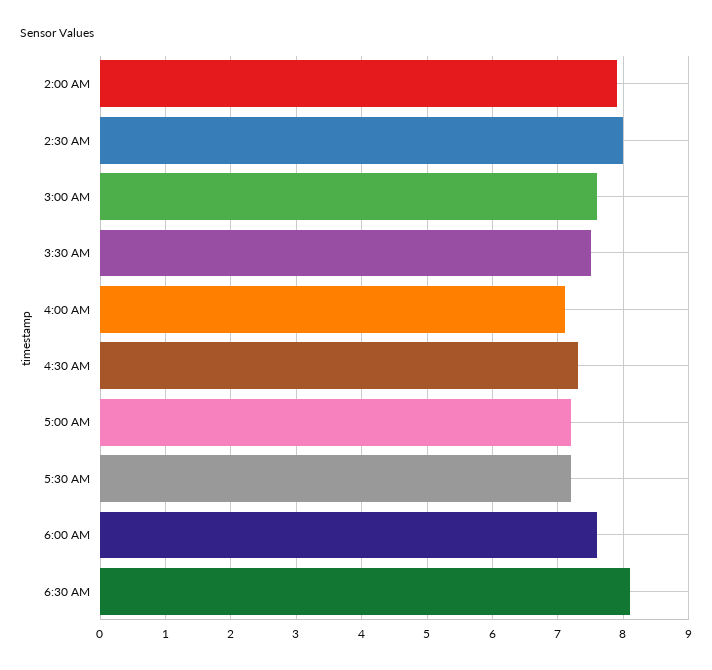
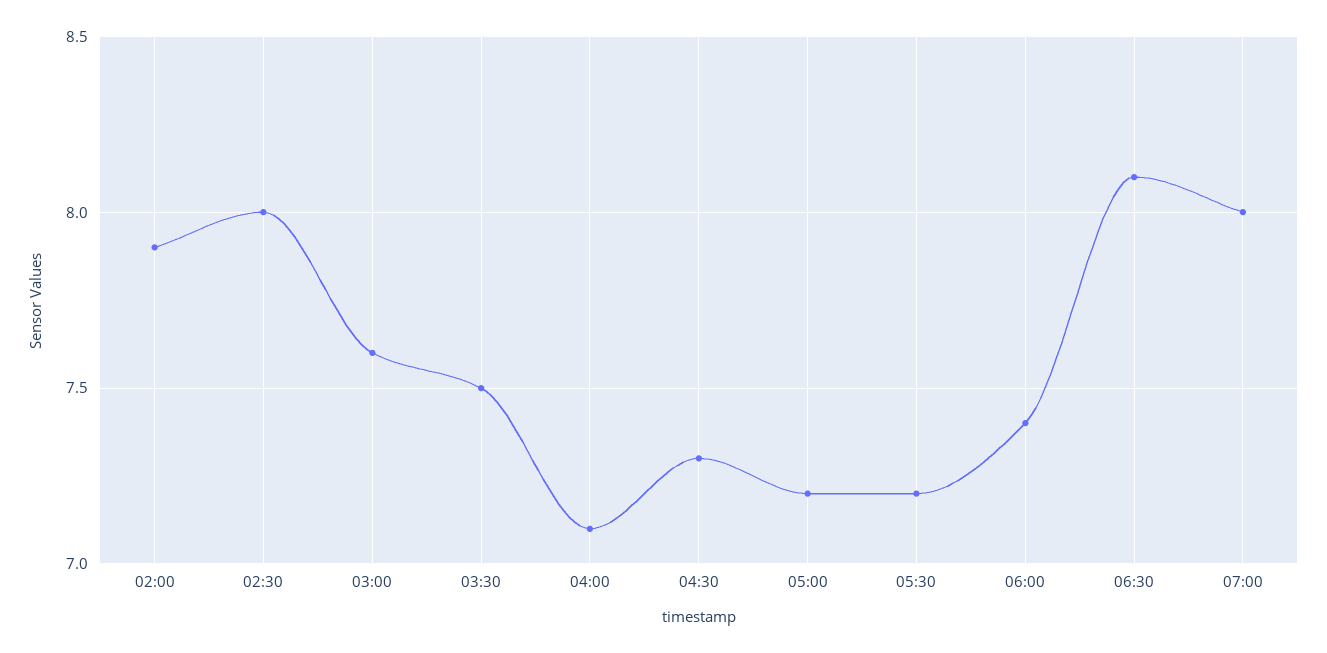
6:00 AM: 7.6 -> 7.4
07:00: none -> 8

